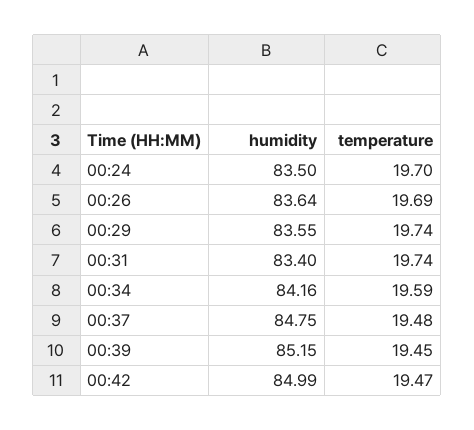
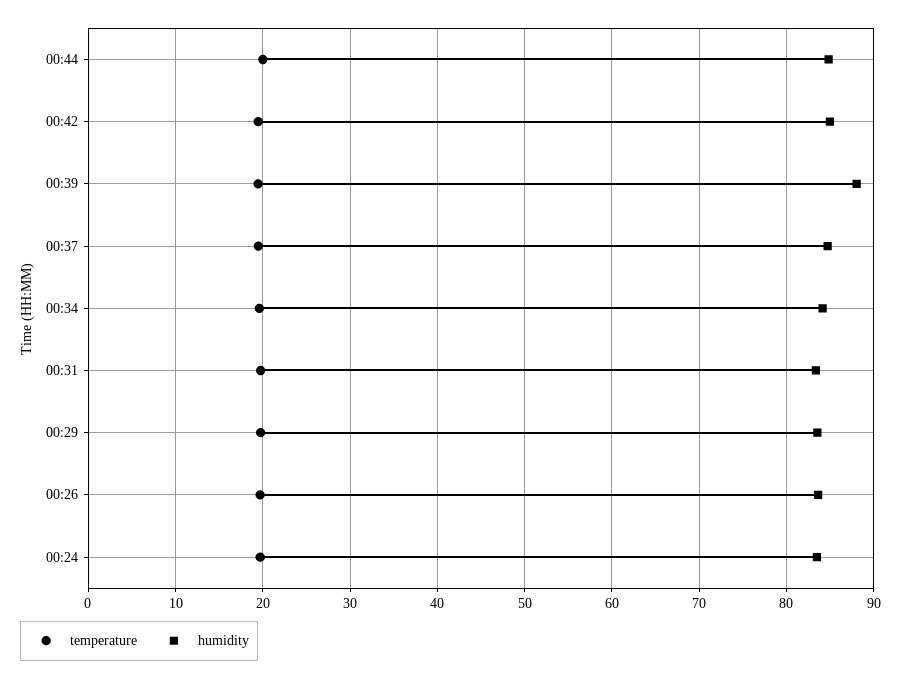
humidity, 00:39: 85.15 -> 88
temperature, 00:44: none -> 20
humidity, 00:44: none -> 85

